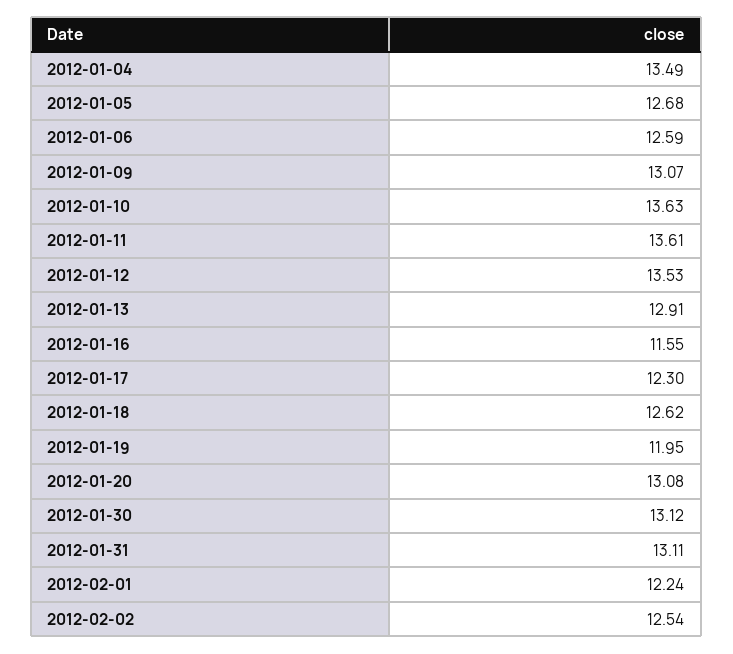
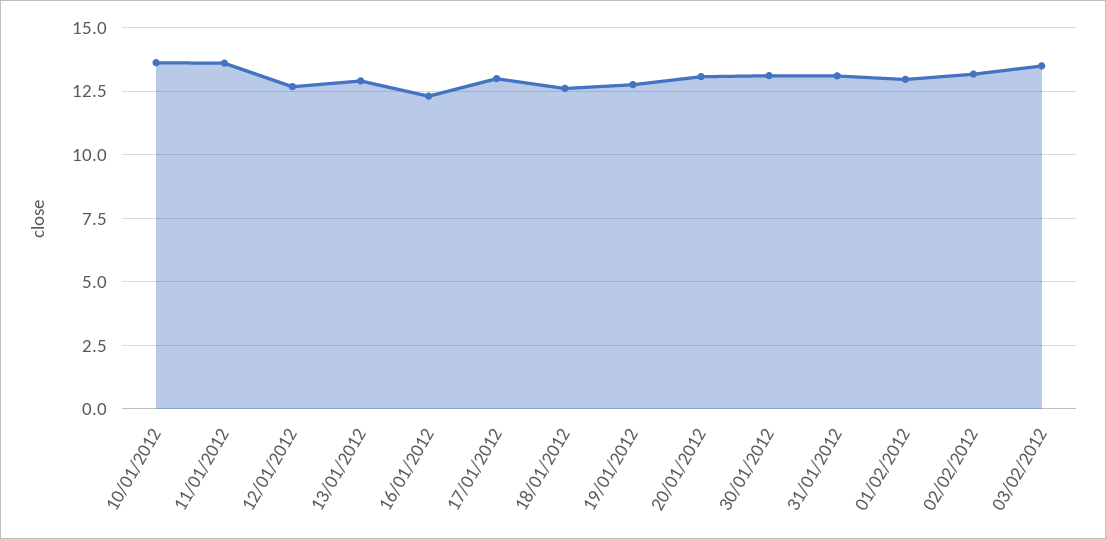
2012-01-04: 13.49 -> none
2012-01-05: 12.68 -> none
2012-01-06: 12.59 -> none
2012-01-09: 13.07 -> none
2012-01-12: 13.53 -> 12.75
2012-01-16: 11.55 -> 12.25
2012-01-17: 12.3 -> 13
2012-01-19: 11.95 -> 12.75
2012-02-01: 12.24 -> 13
2012-02-02: 12.54 -> 13.25
03/02/2012: none -> 13.5

